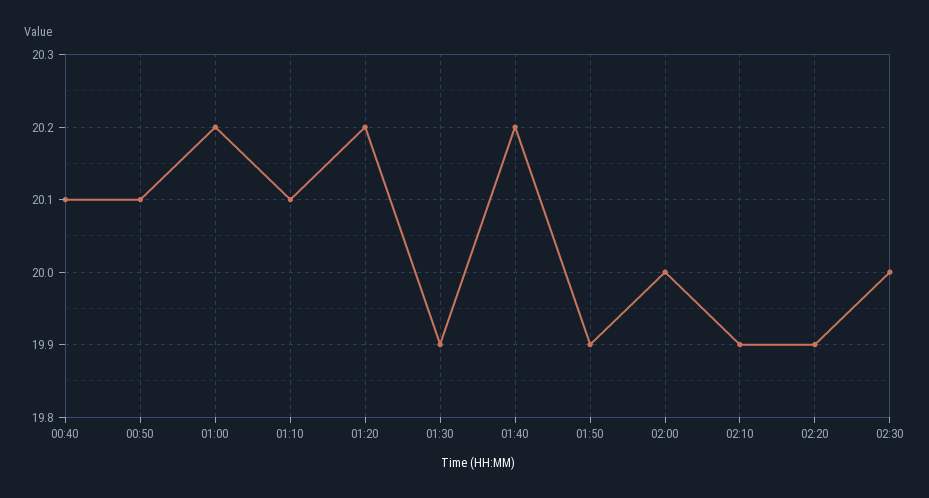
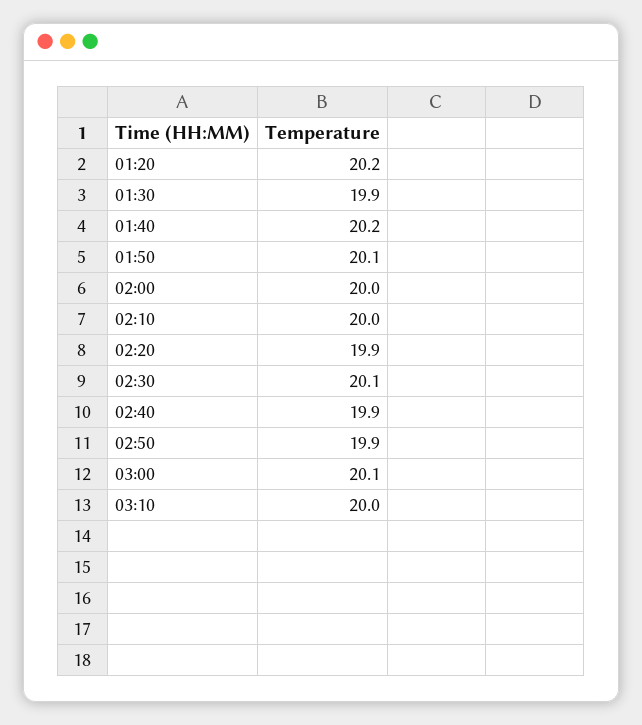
00:40: 20.1 -> none
00:50: 20.1 -> none
01:00: 20.2 -> none
01:10: 20.1 -> none
01:50: 19.9 -> 20.1
02:10: 19.9 -> 20
02:30: 20 -> 20.1
02:40: none -> 19.9
02:50: none -> 19.9
03:00: none -> 20.1
03:10: none -> 20

